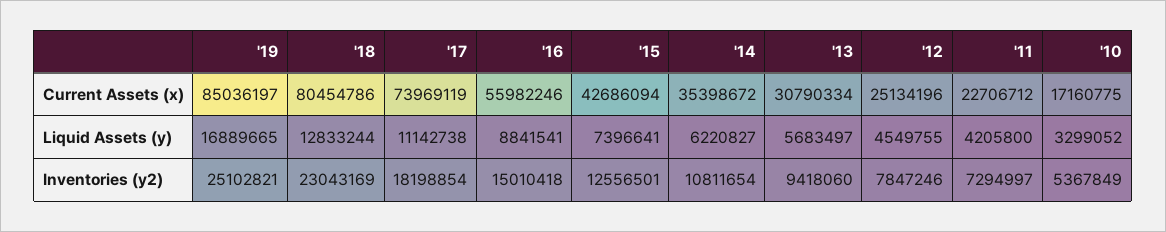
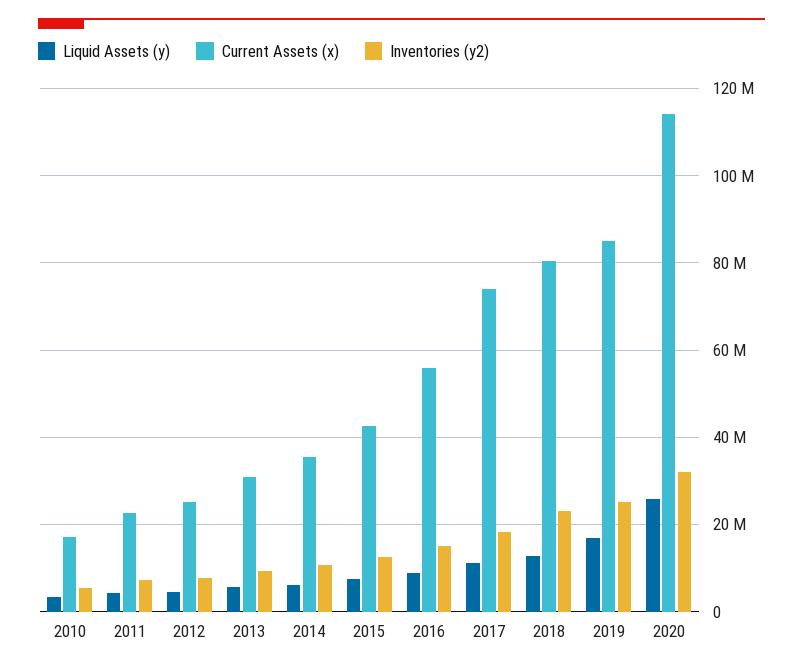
Liquid Assets (y), 2020: none -> 26000000
Current Assets (x), 2020: none -> 114000000
Inventories (y2), 2020: none -> 32000000

